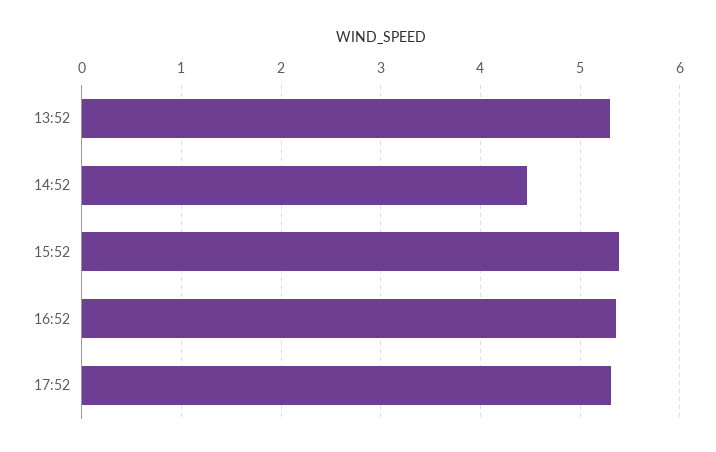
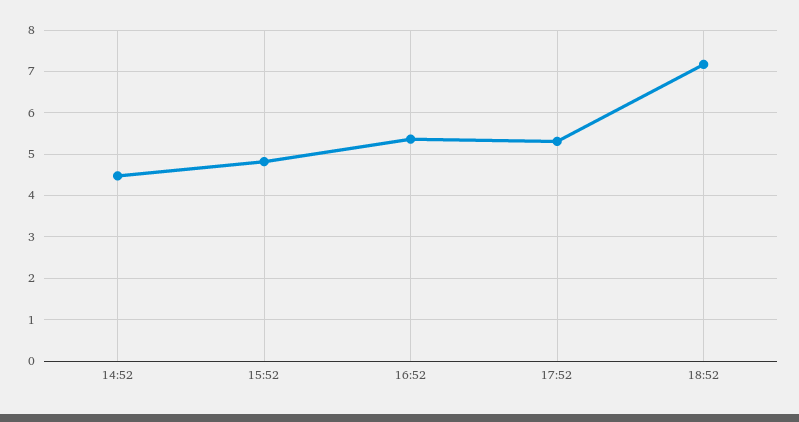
13:52: 5.3 -> none
15:52: 5.4 -> 4.8
18:52: none -> 7.2

